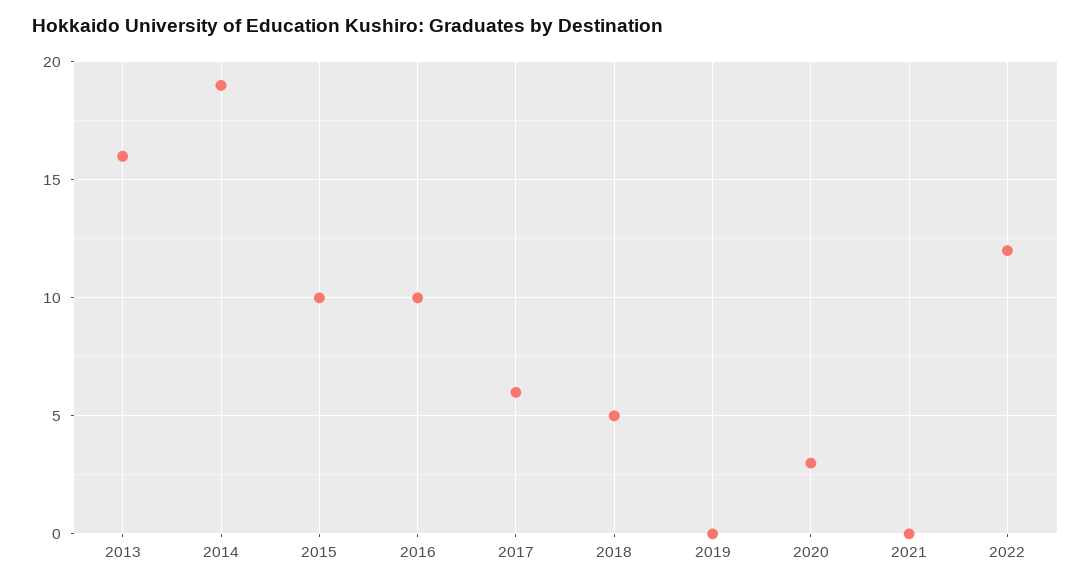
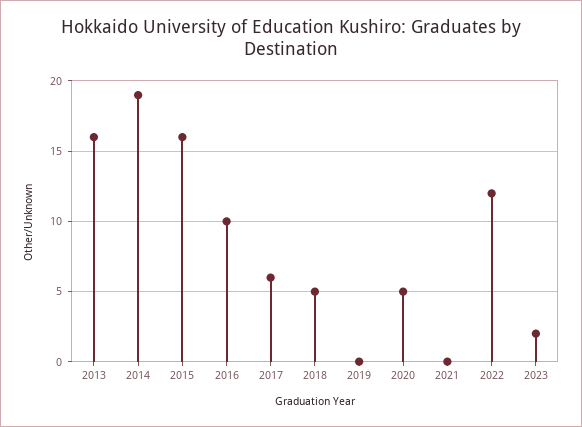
2015: 10 -> 16
2020: 3 -> 5
2023: none -> 2

